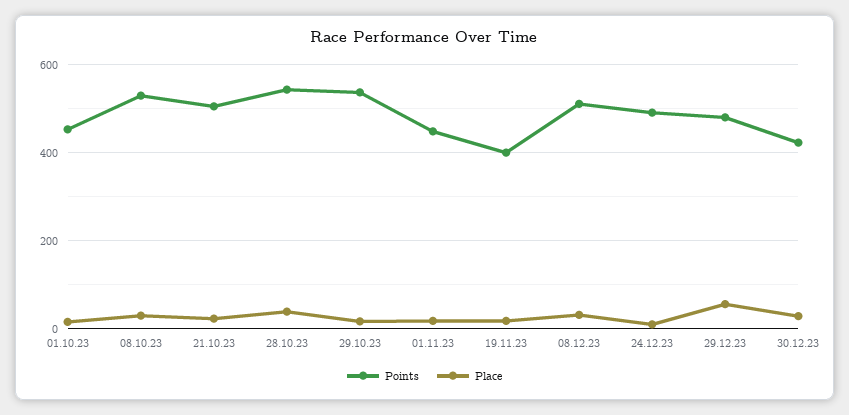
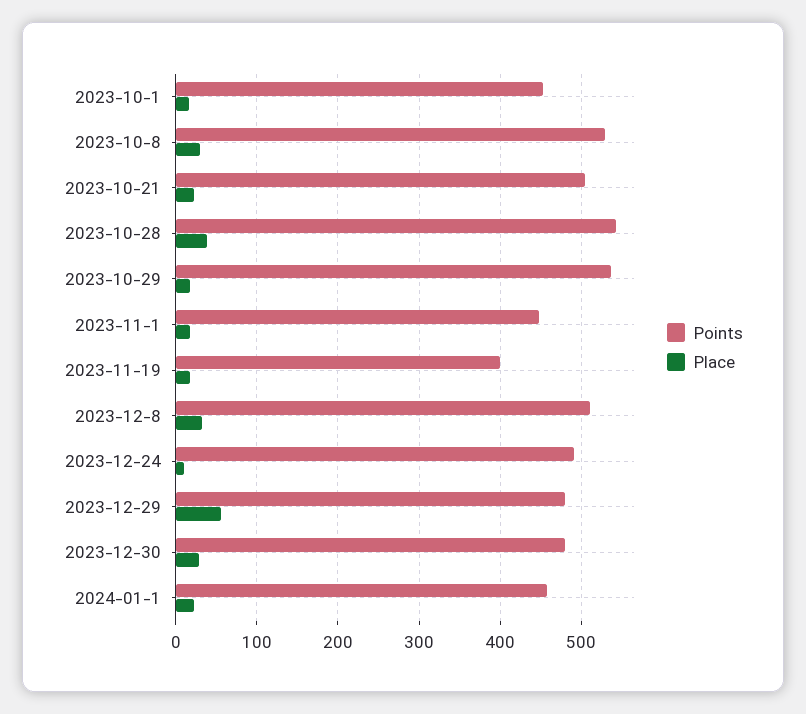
Points, 30.12.23: 420 -> 480
Points, 2024-01-1: none -> 460
Place, 2024-01-1: none -> 20

